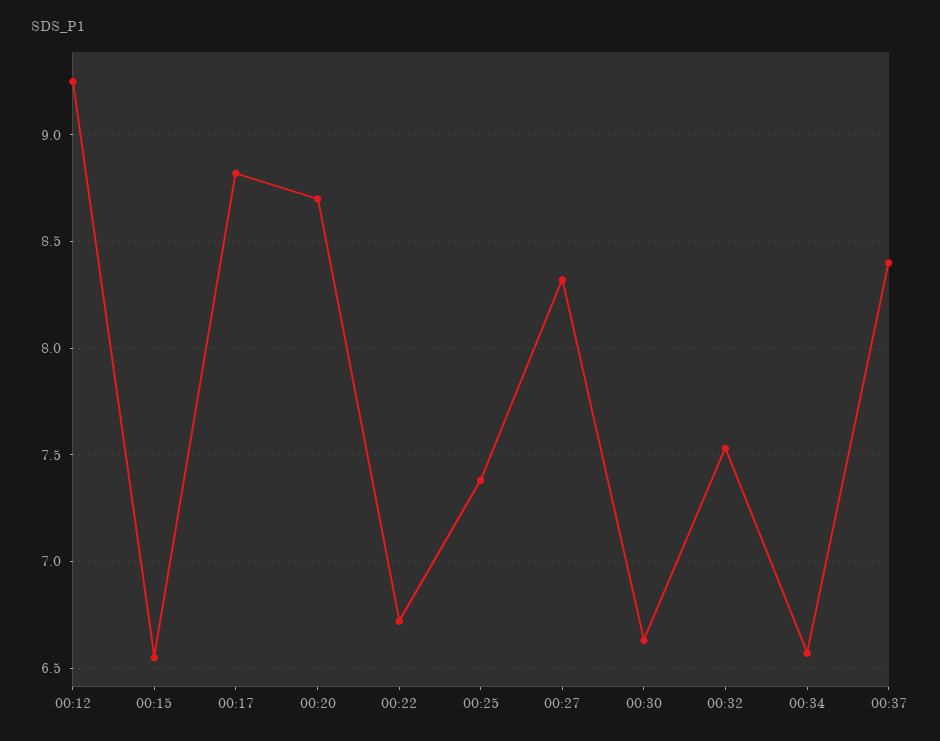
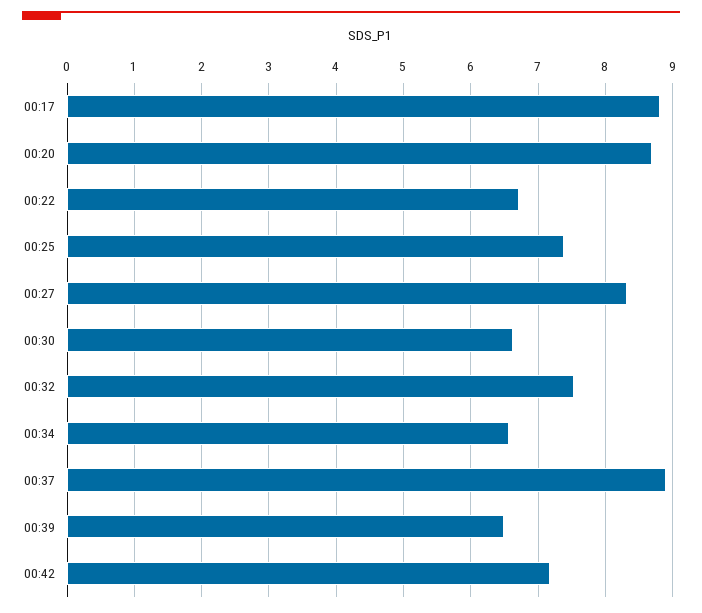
00:12: 9.25 -> none
00:15: 6.55 -> none
00:37: 8.4 -> 8.9
00:39: none -> 6.5
00:42: none -> 7.2

